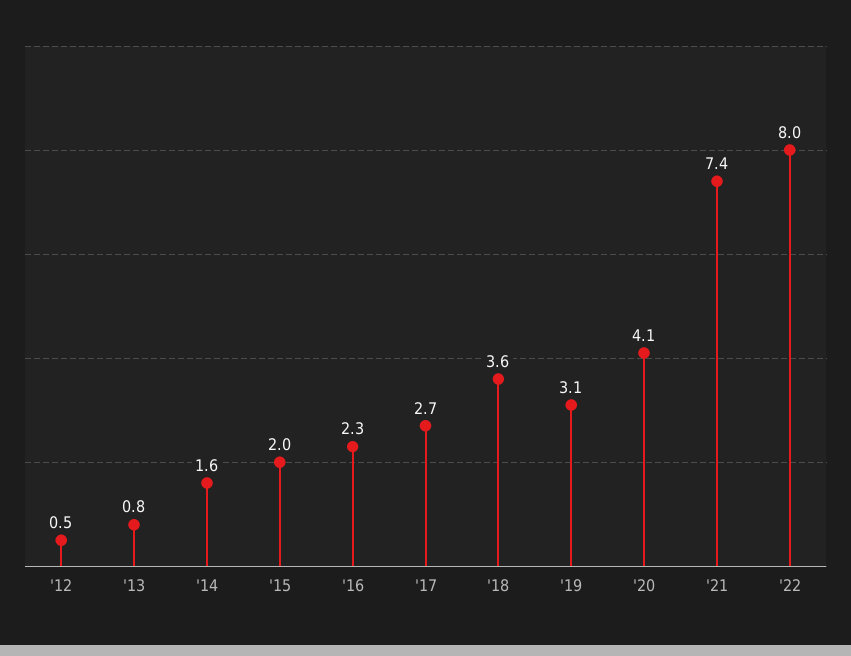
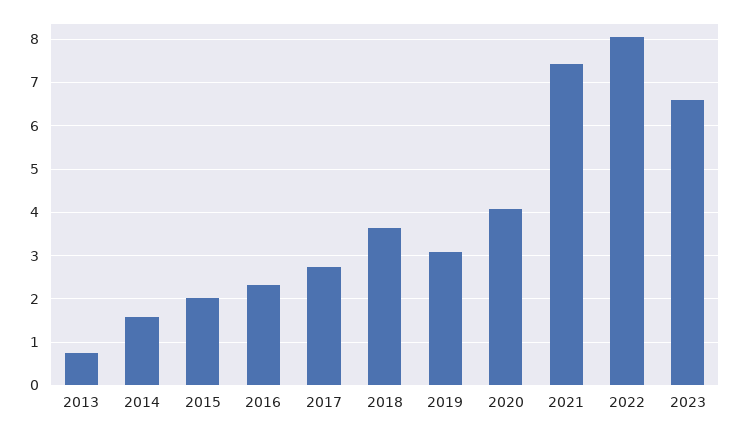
'12: 0.5 -> none
2023: none -> 6.6

